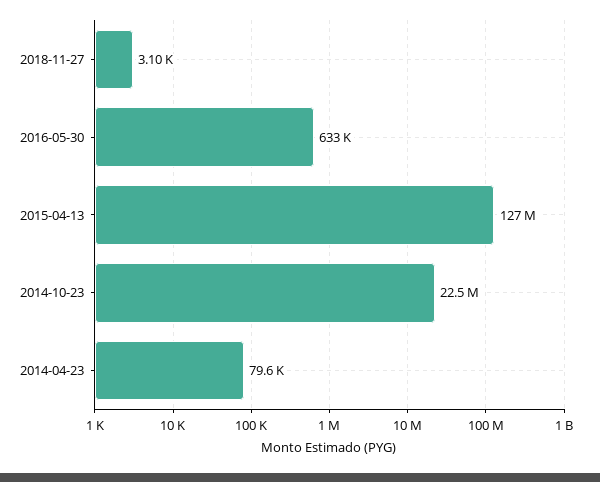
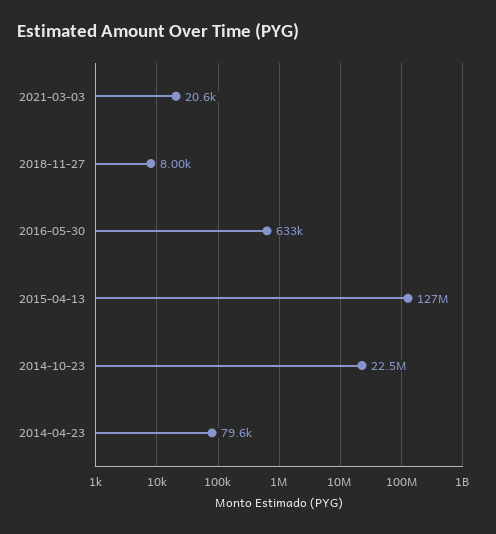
2018-11-27: 3100 -> 8000
2021-03-03: none -> 20600

